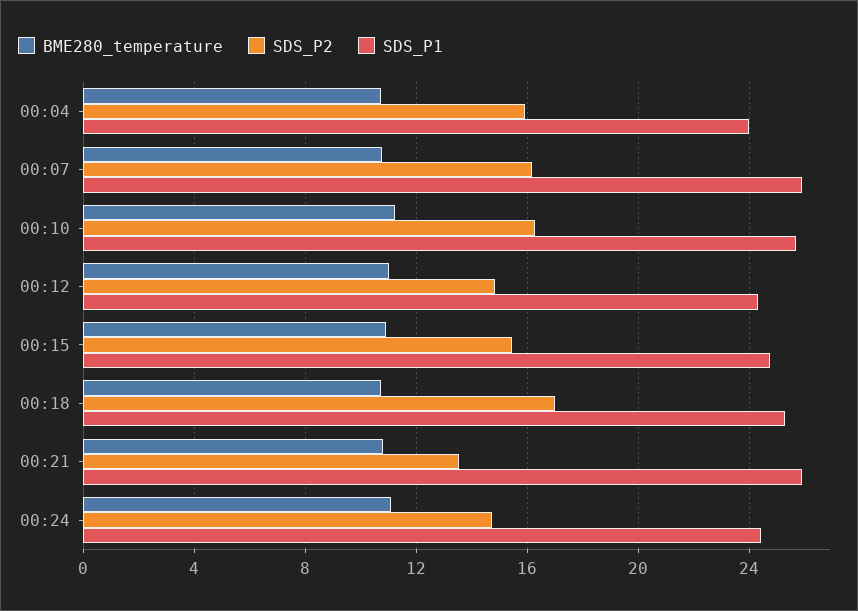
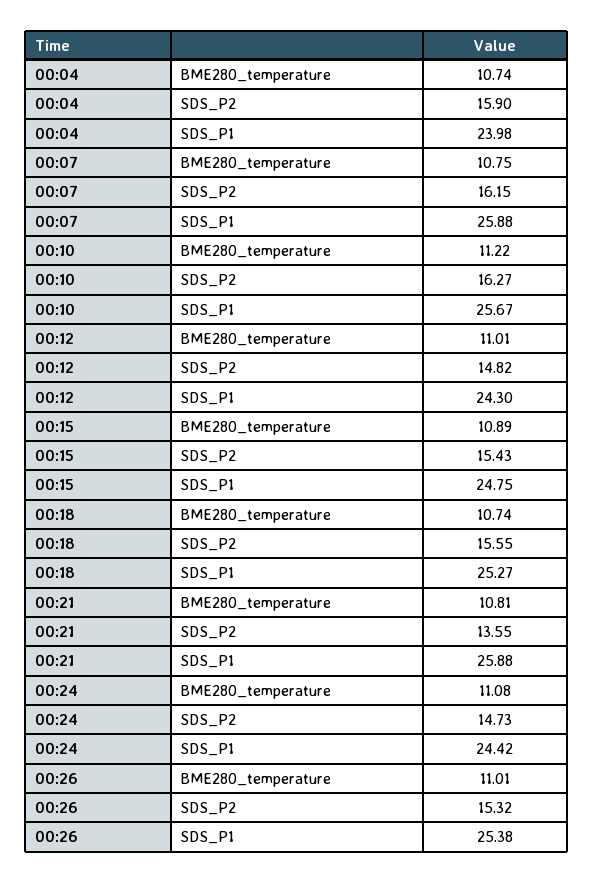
SDS_P2, 00:18: 17 -> 15.55
BME280_temperature, 00:26: none -> 11.01
SDS_P2, 00:26: none -> 15.32
SDS_P1, 00:26: none -> 25.38

